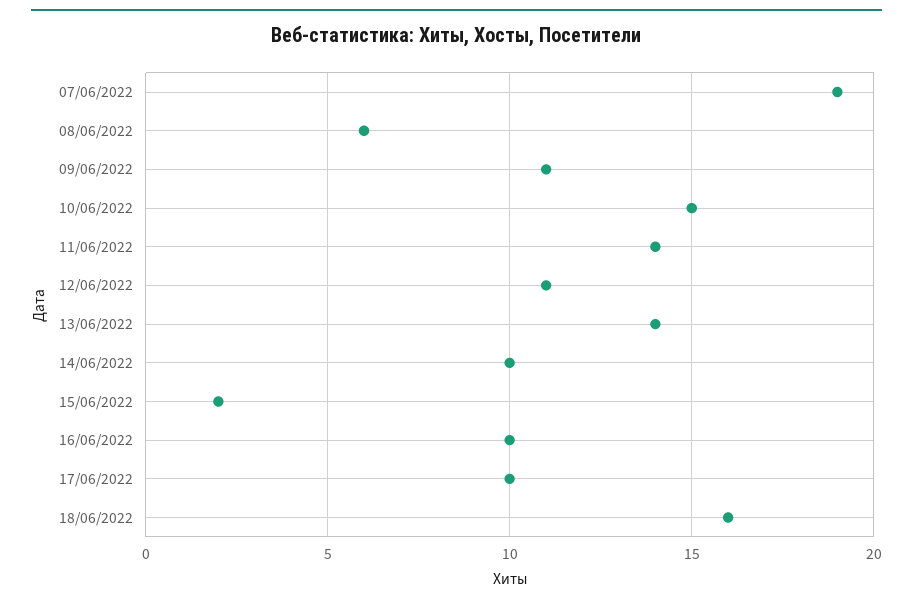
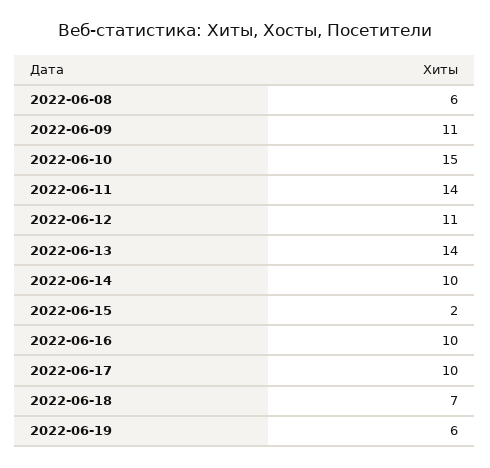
07/06/2022: 19 -> none
18/06/2022: 16 -> 7
2022-06-19: none -> 6

